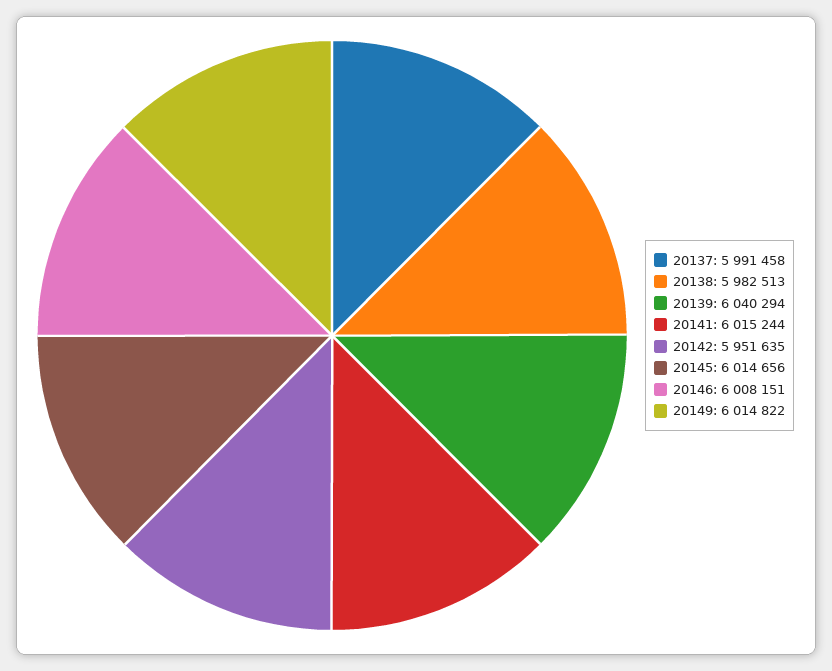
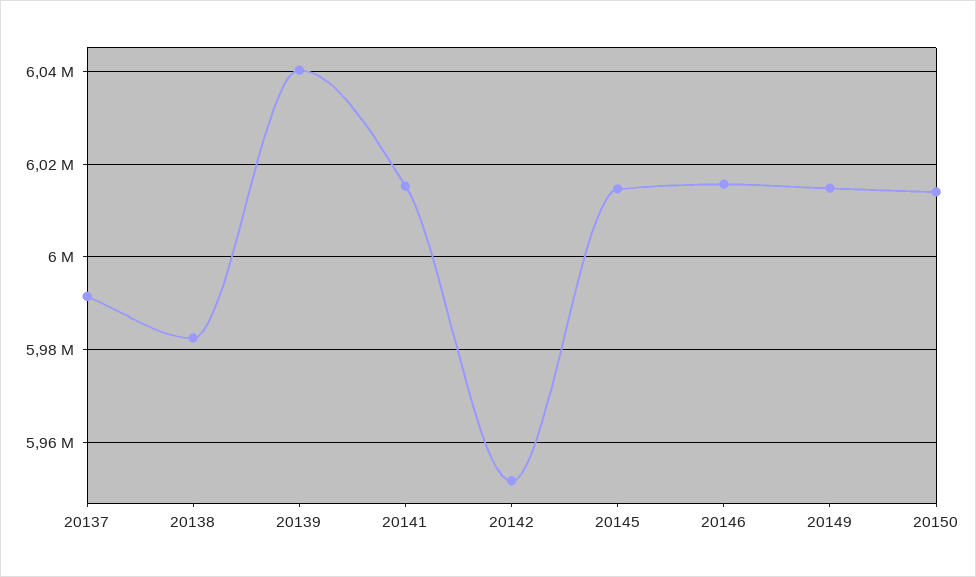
20146: 6008151 -> 6016000
20150: none -> 6014000

